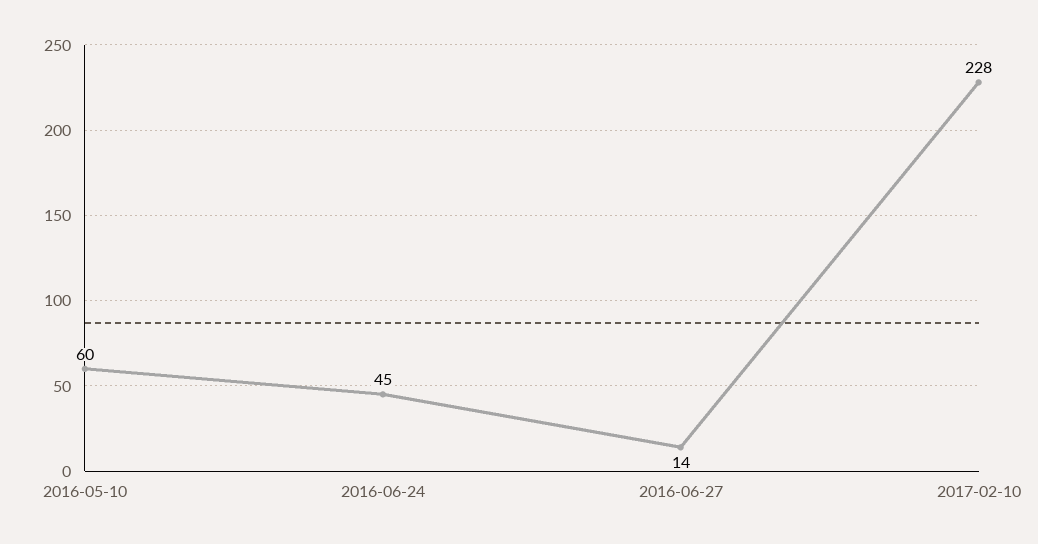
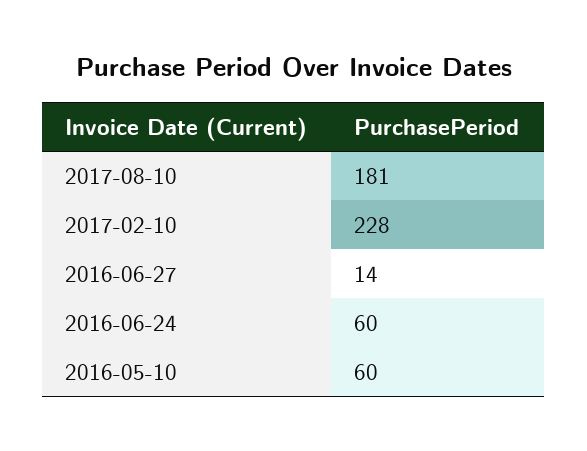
2016-06-24: 45 -> 60
2017-08-10: none -> 181

